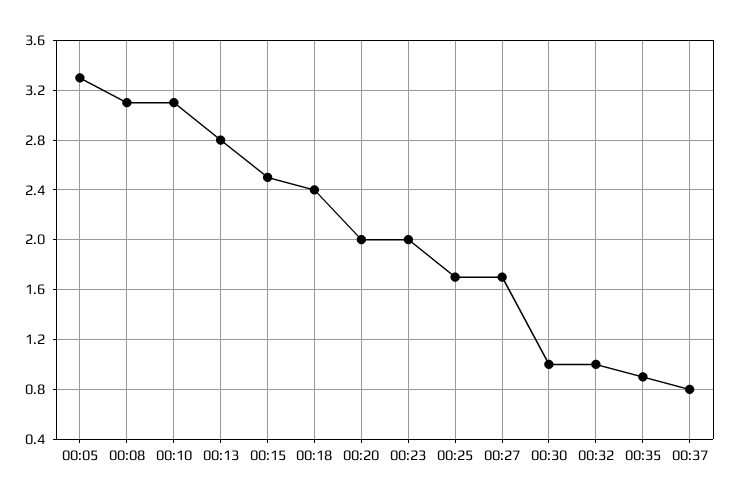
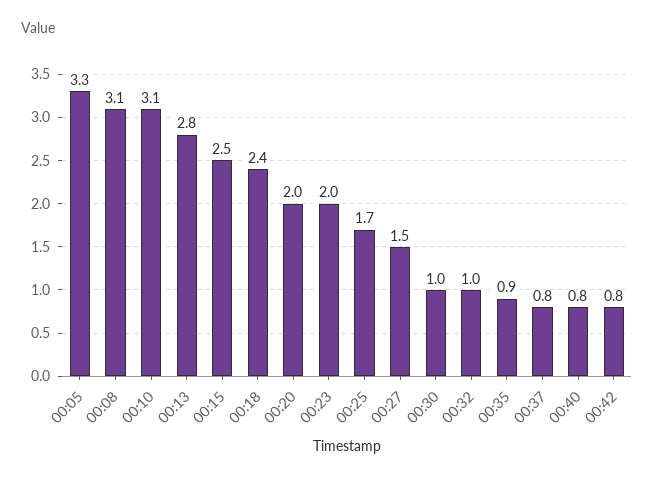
00:27: 1.7 -> 1.5
00:40: none -> 0.8
00:42: none -> 0.8

